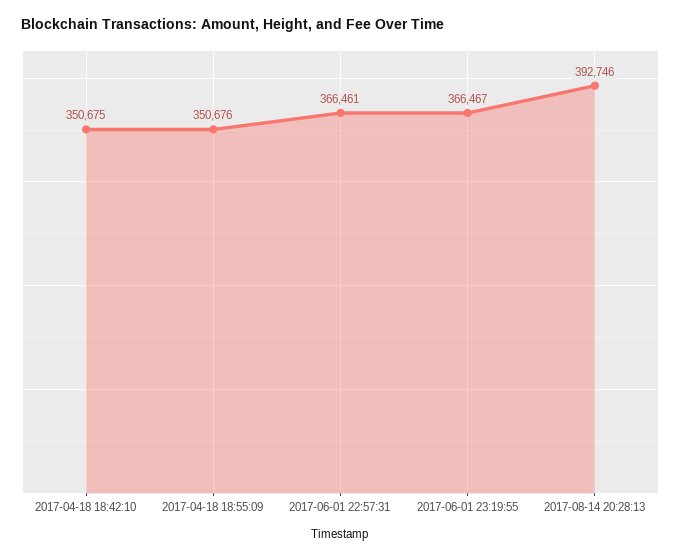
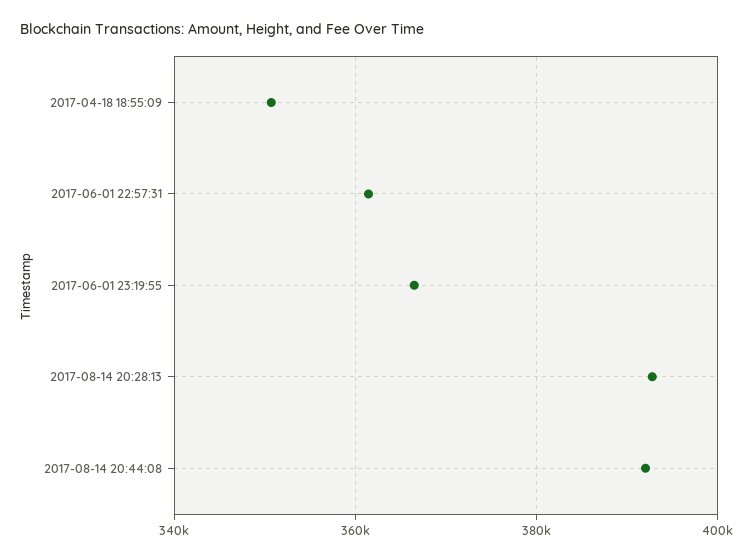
2017-04-18 18:42:10: 350675 -> none
2017-06-01 22:57:31: 366461 -> 362000
2017-08-14 20:44:08: none -> 392000

